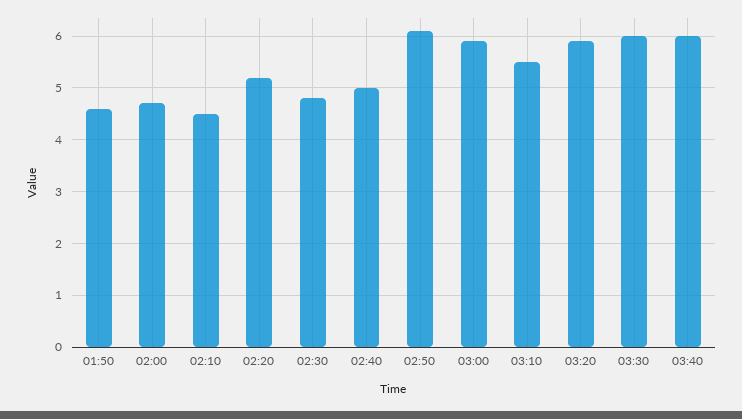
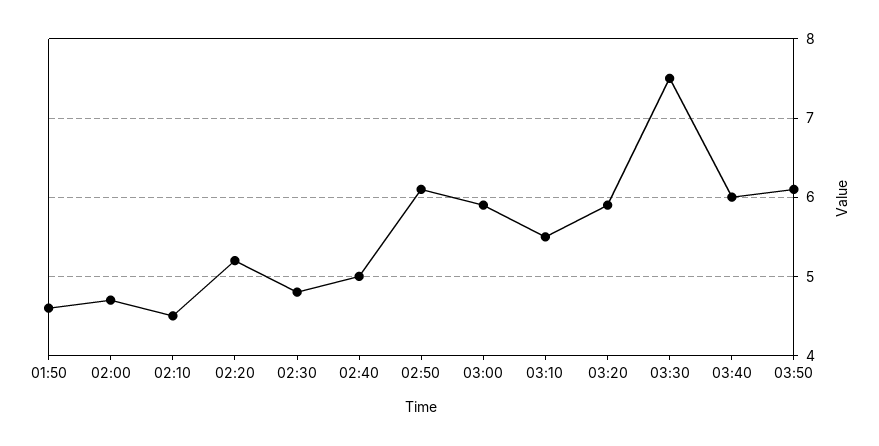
03:30: 6 -> 7.5
03:50: none -> 6.1

